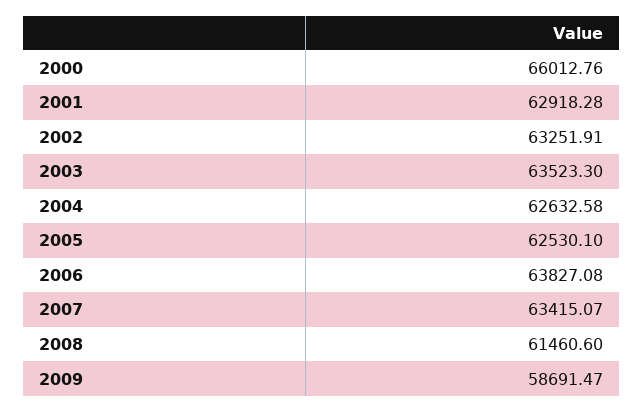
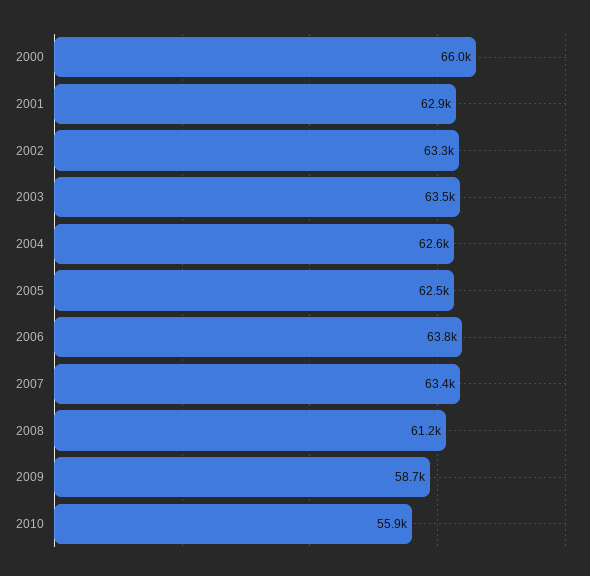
2008: 61460.6 -> 61200
2010: none -> 55900

